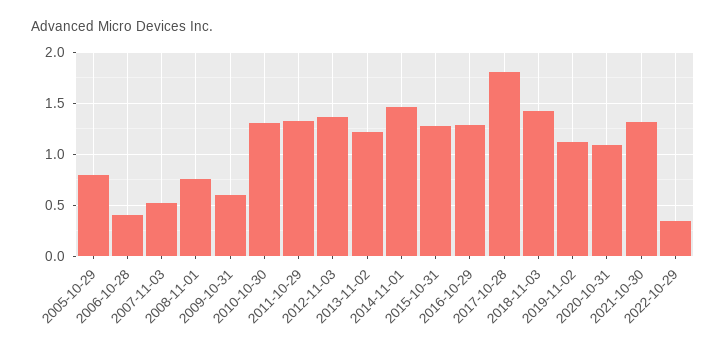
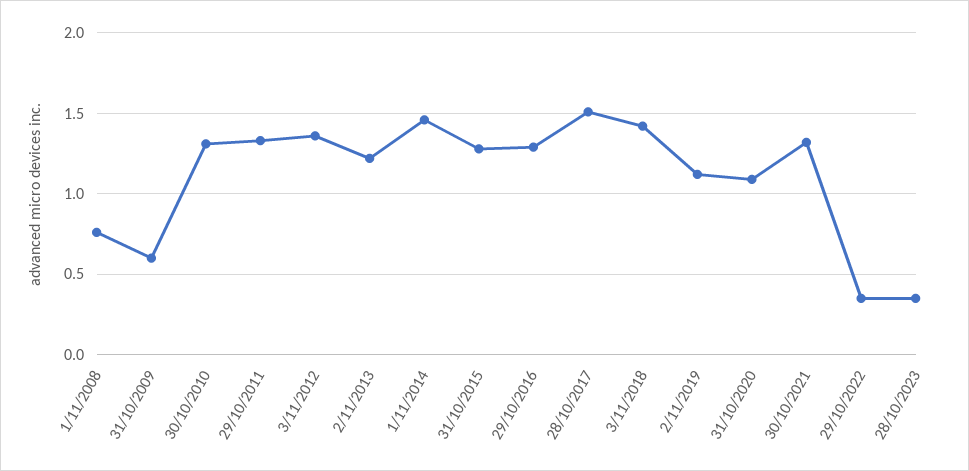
2005-10-29: 0.8 -> none
2006-10-28: 0.4 -> none
2007-11-03: 0.5 -> none
2017-10-28: 1.8 -> 1.5
28/10/2023: none -> 0.35

